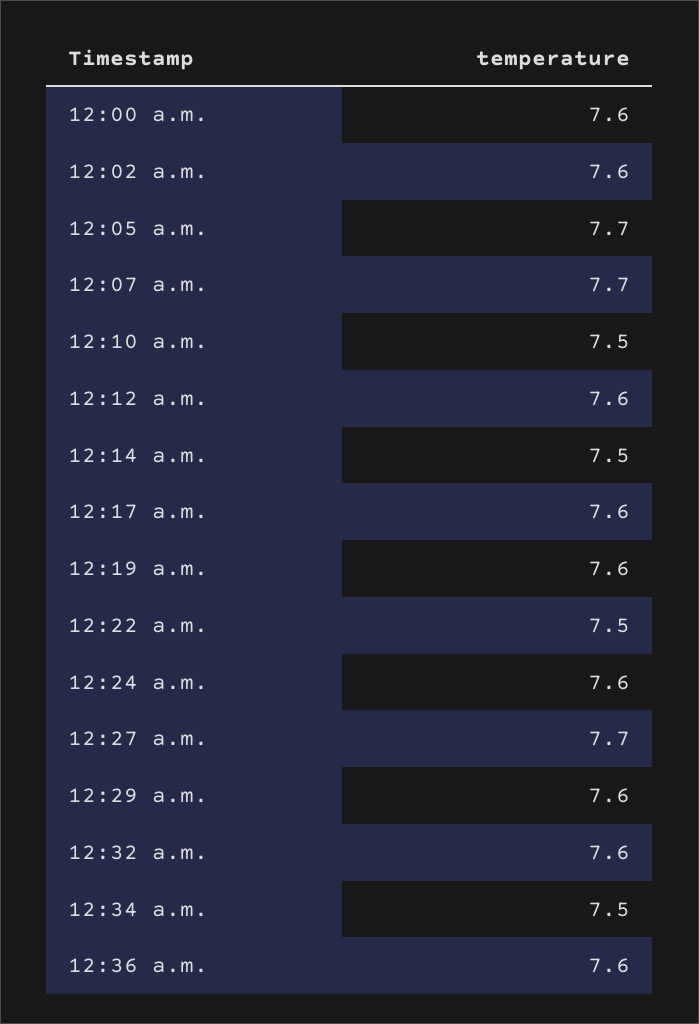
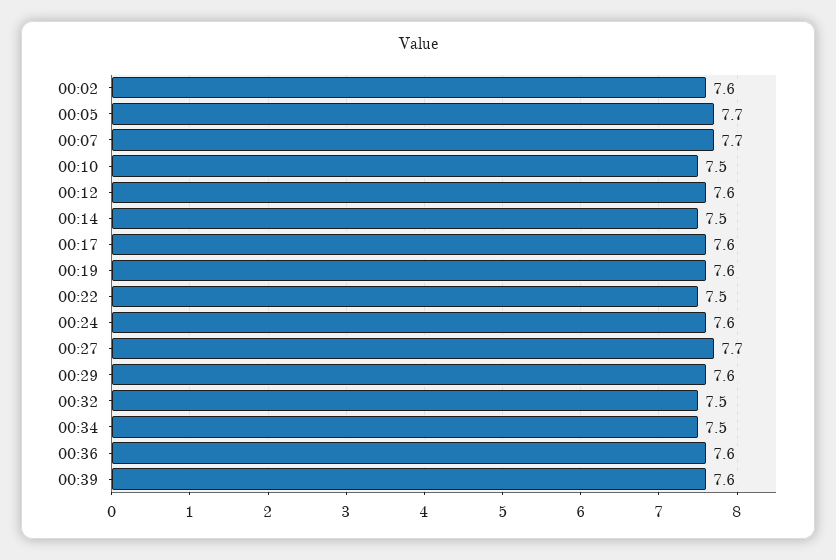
12:00 a.m.: 7.6 -> none
12:32 a.m.: 7.6 -> 7.5
00:39: none -> 7.6

